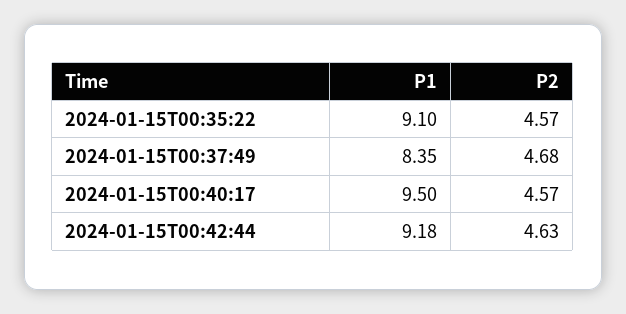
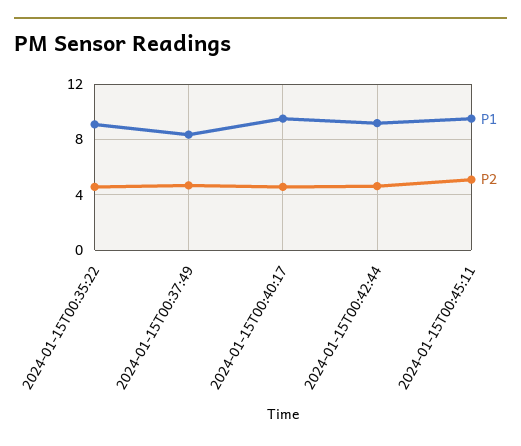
P1, 2024-01-15T00:45:11: none -> 9.5
P2, 2024-01-15T00:45:11: none -> 5

